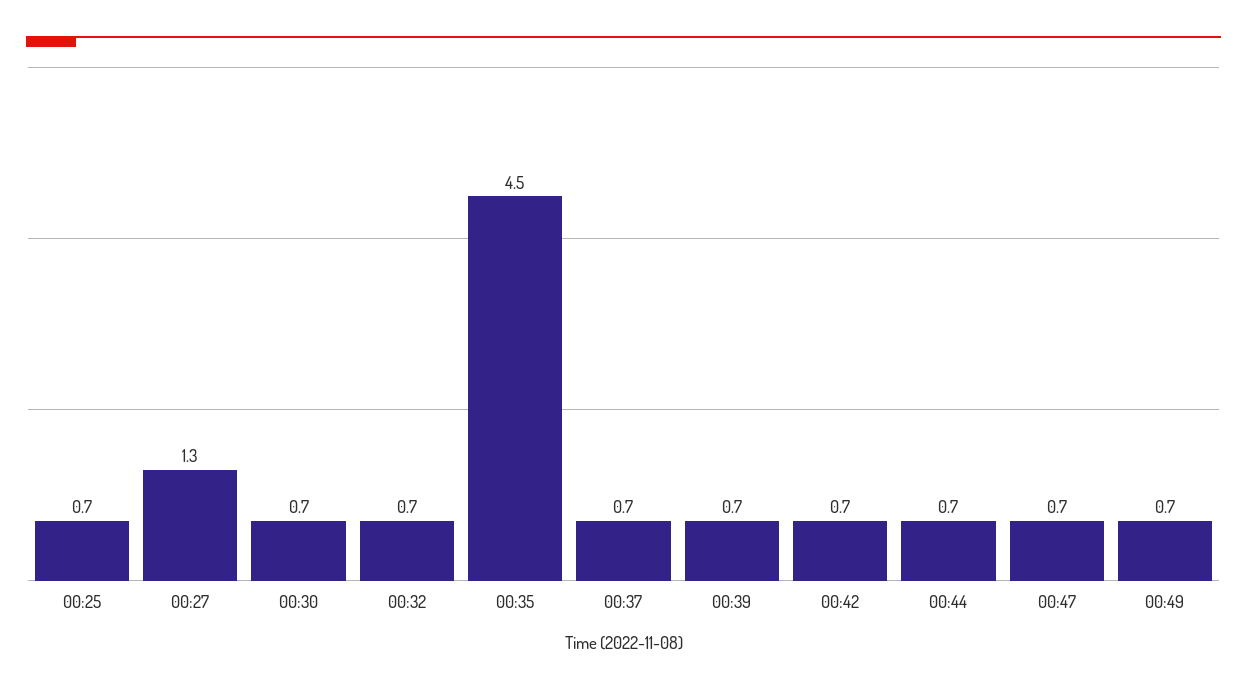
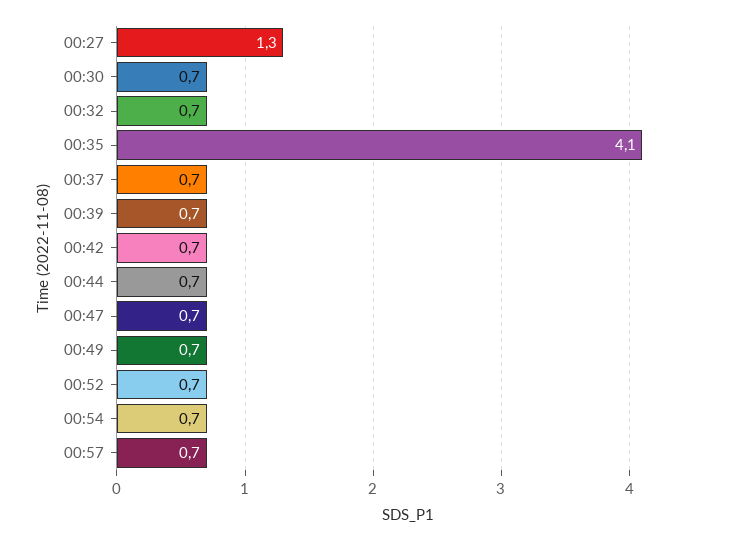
00:25: 0.7 -> none
00:35: 4.5 -> 4.1
00:52: none -> 0.7
00:54: none -> 0.7
00:57: none -> 0.7

